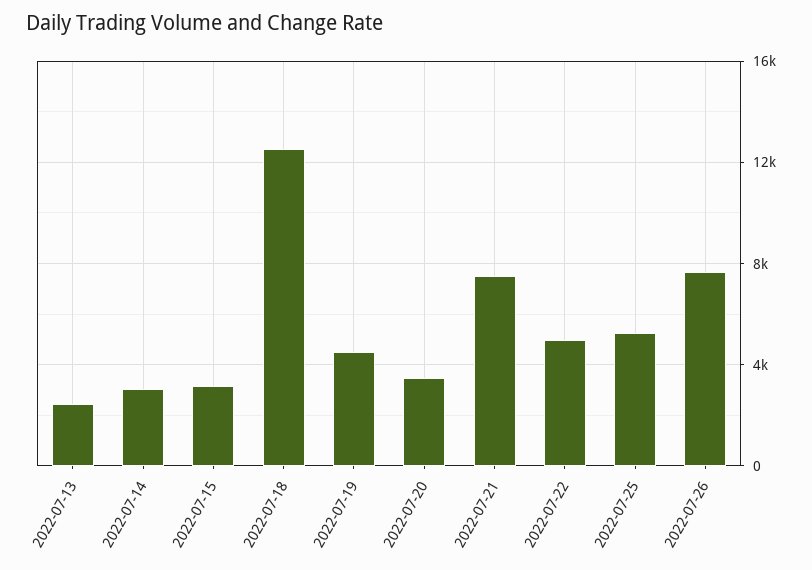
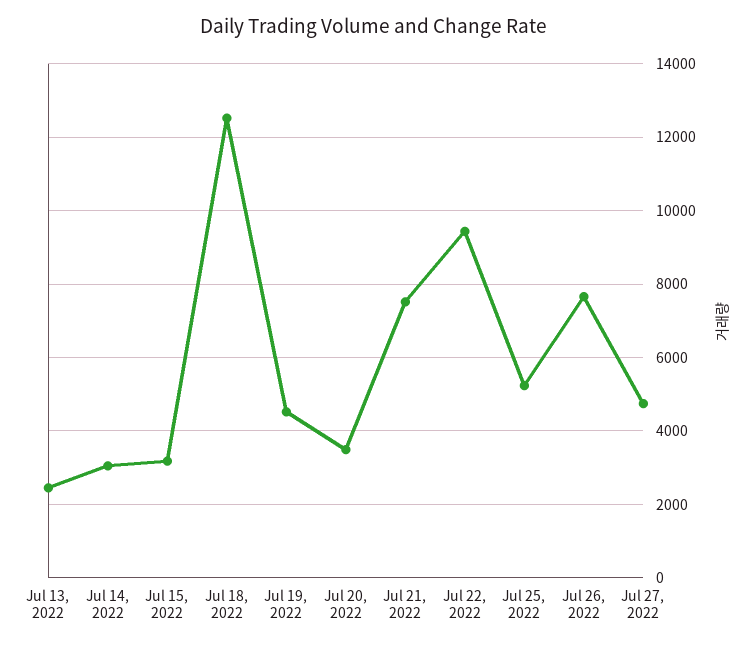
2022-07-22: 5000 -> 9400
Jul 27, 2022: none -> 4800

